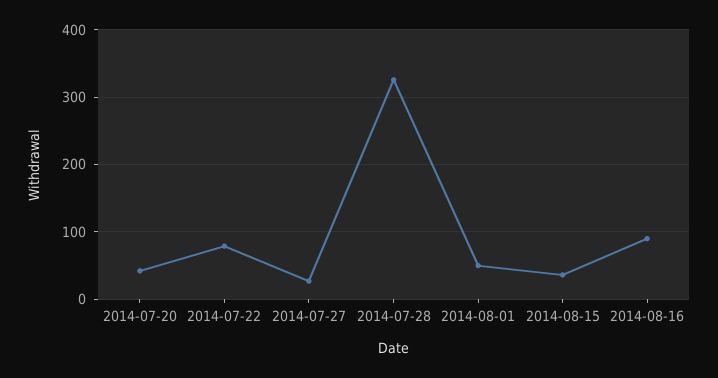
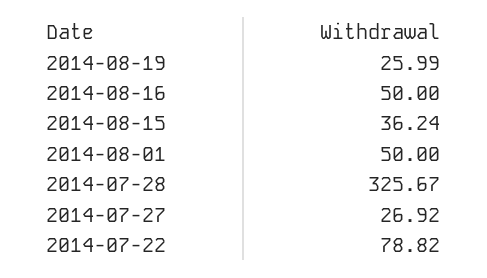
2014-07-20: 40 -> none
2014-08-16: 90 -> 50
2014-08-19: none -> 25.99

